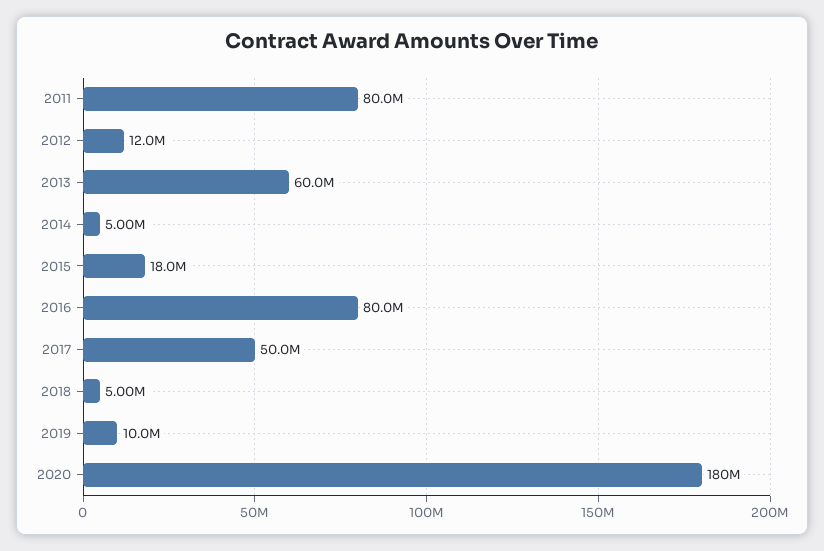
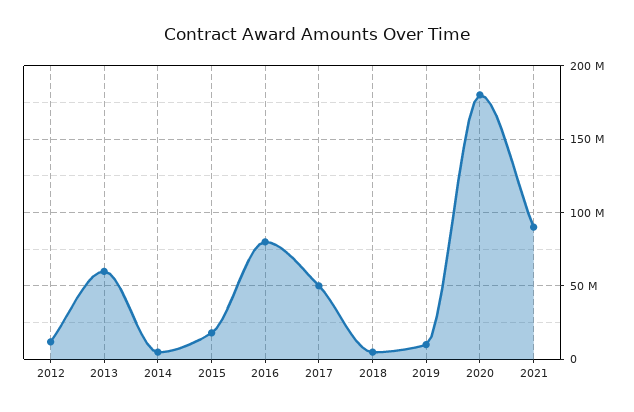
2011: 80000000 -> none
2021: none -> 90000000

